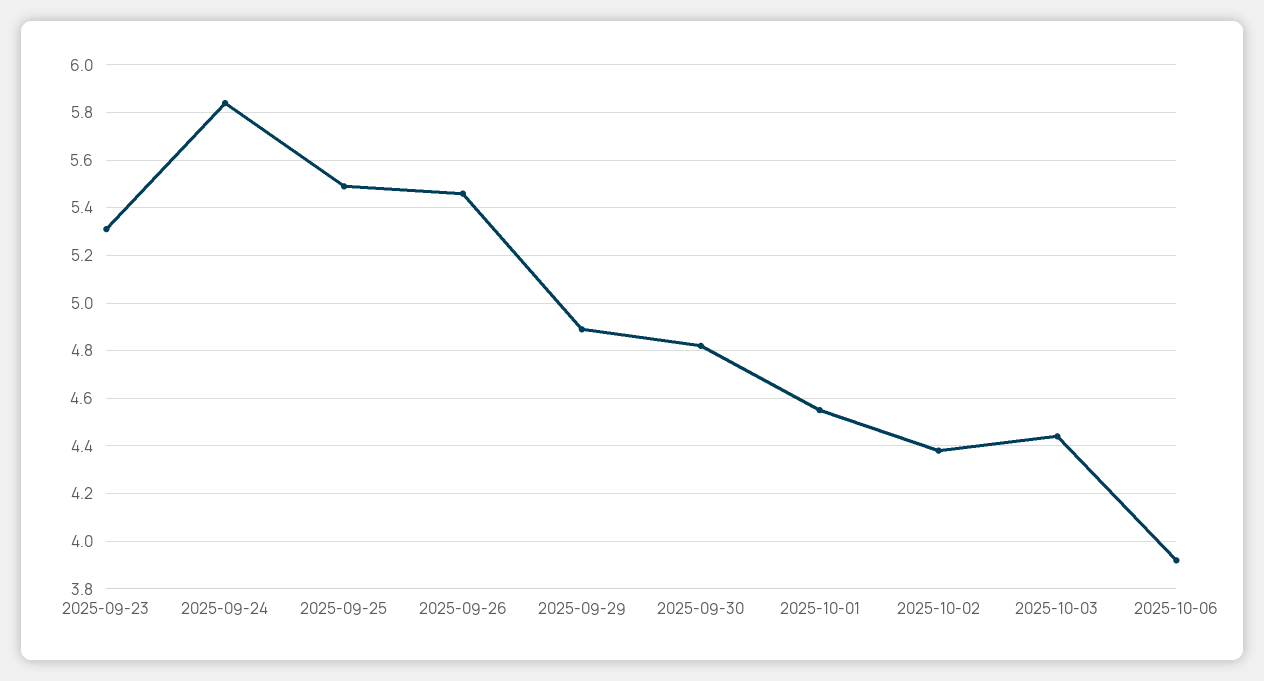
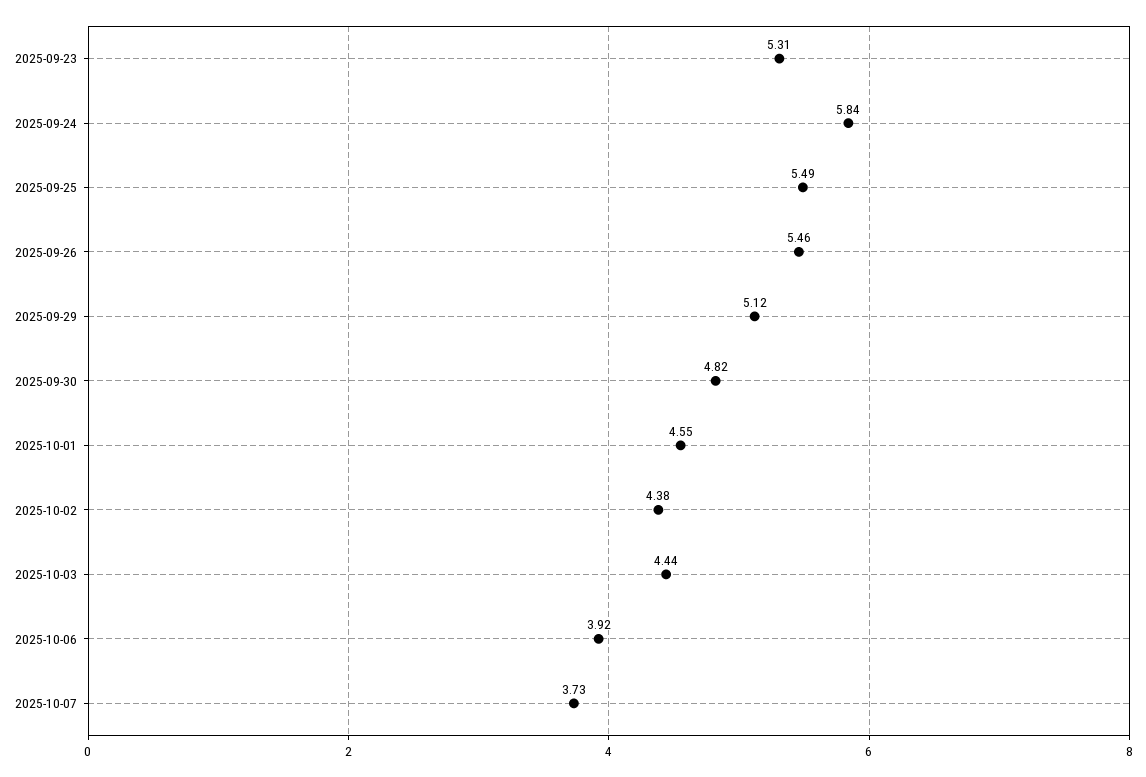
2025-09-29: 4.9 -> 5.12
2025-10-07: none -> 3.73

